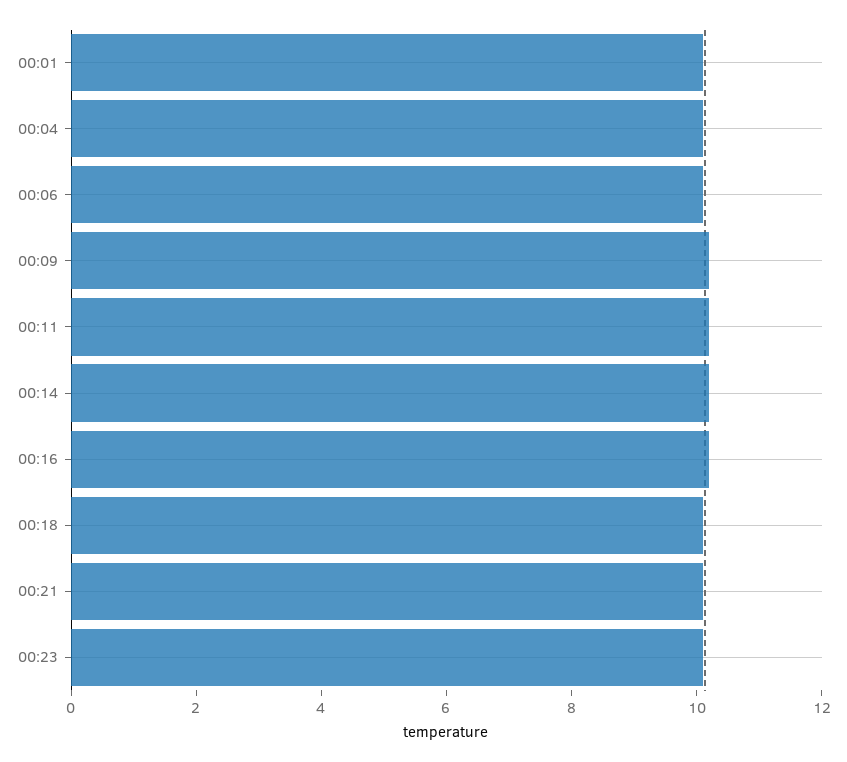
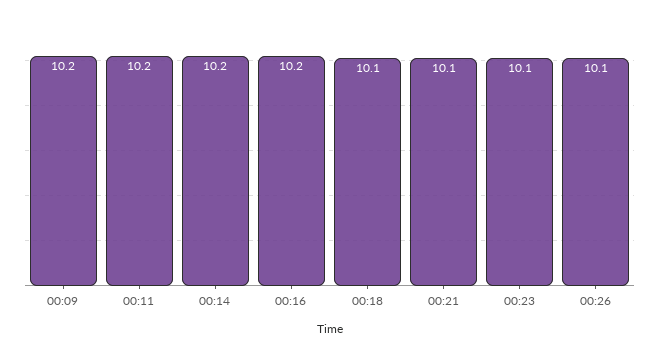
00:01: 10 -> none
00:04: 10 -> none
00:06: 10 -> none
00:26: none -> 10.1

